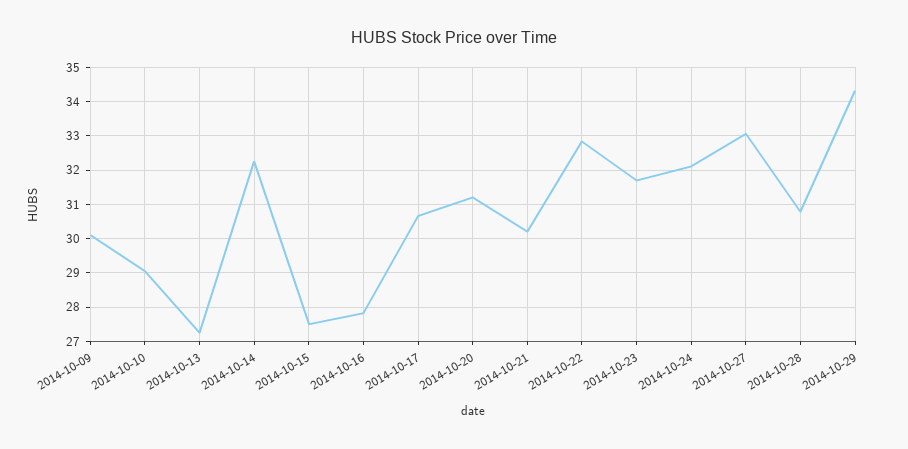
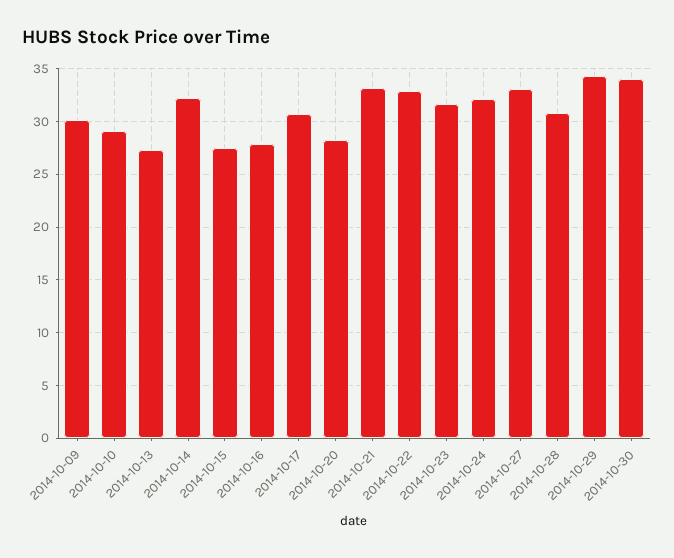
2014-10-20: 31.2 -> 28
2014-10-21: 30.2 -> 33
2014-10-30: none -> 34

